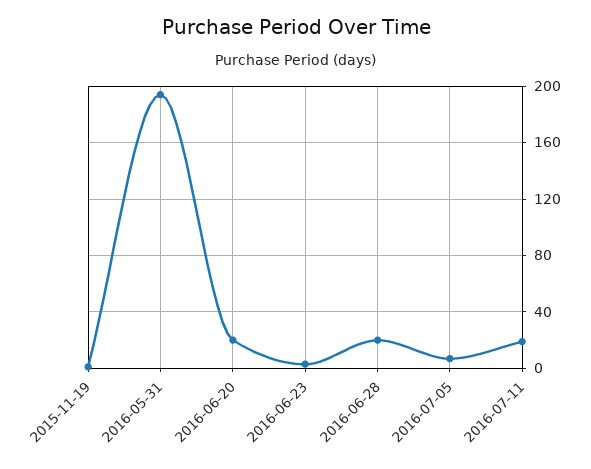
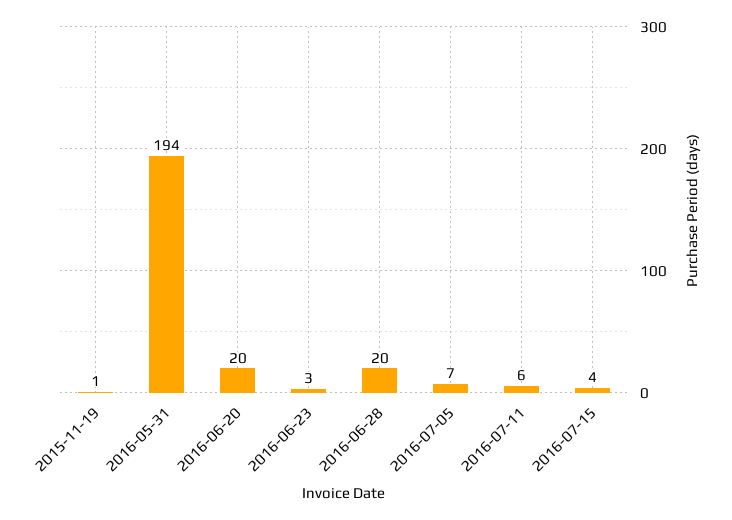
2016-07-11: 20 -> 6
2016-07-15: none -> 4

